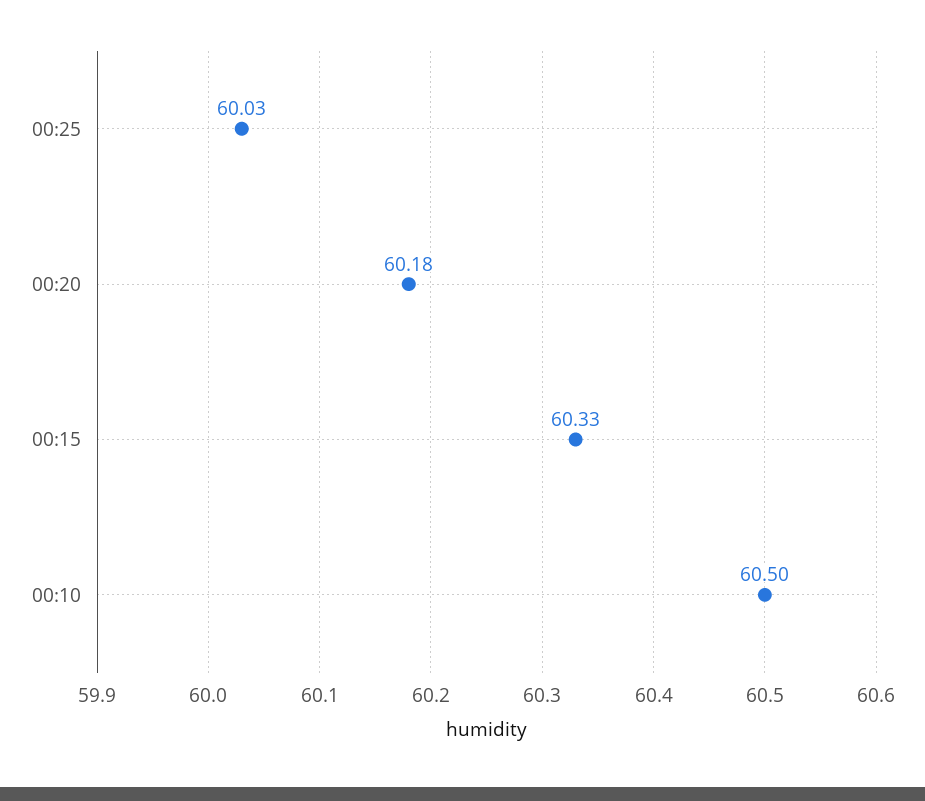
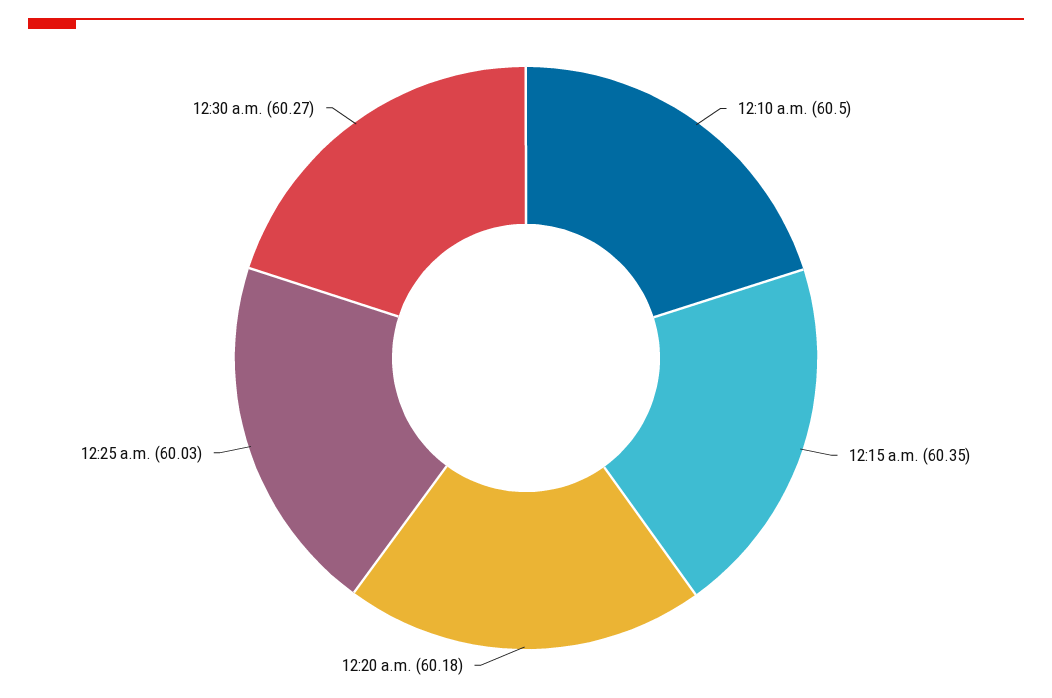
00:15: 60.33 -> 60.35
12:30 a.m.: none -> 60.27

